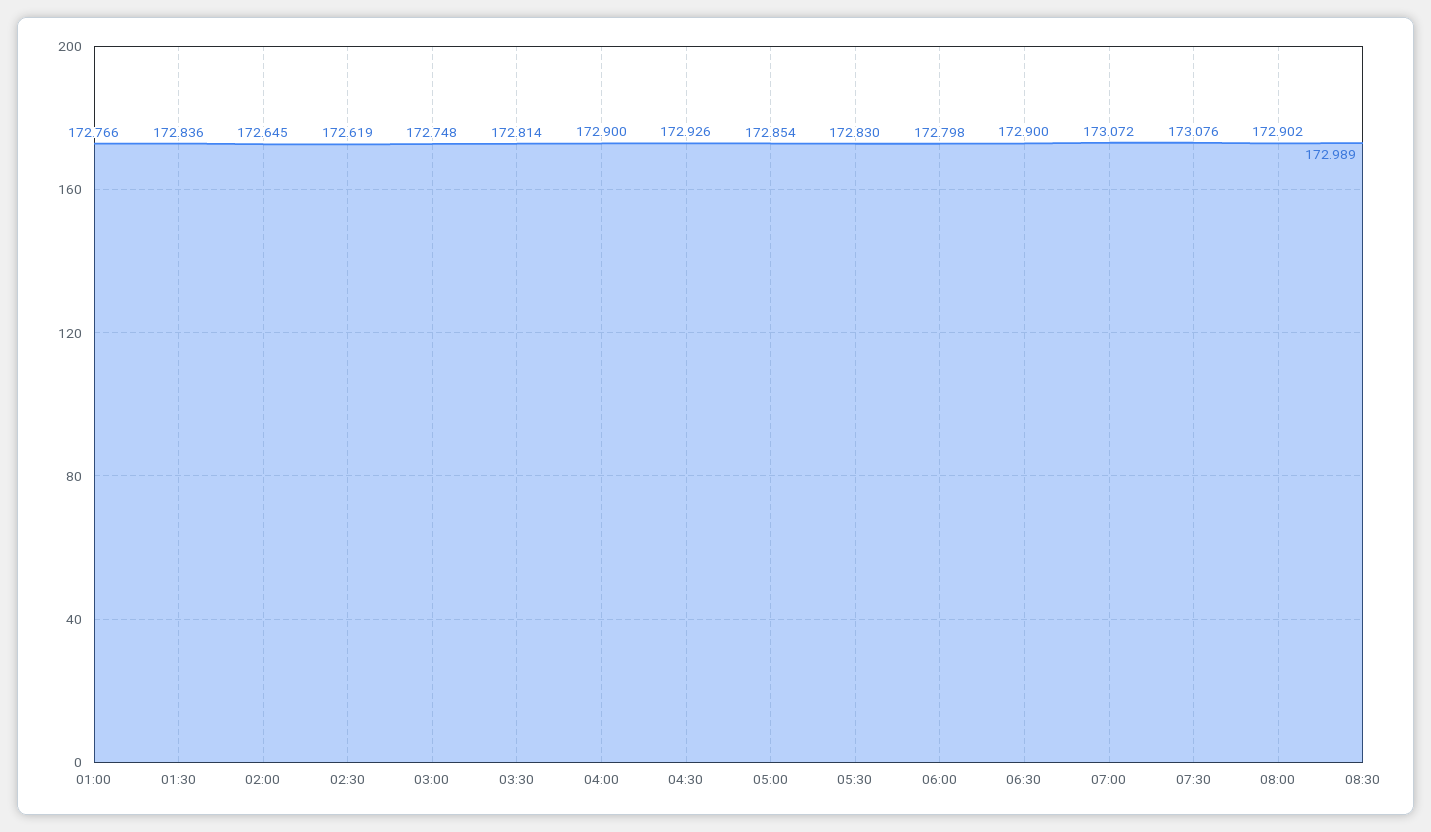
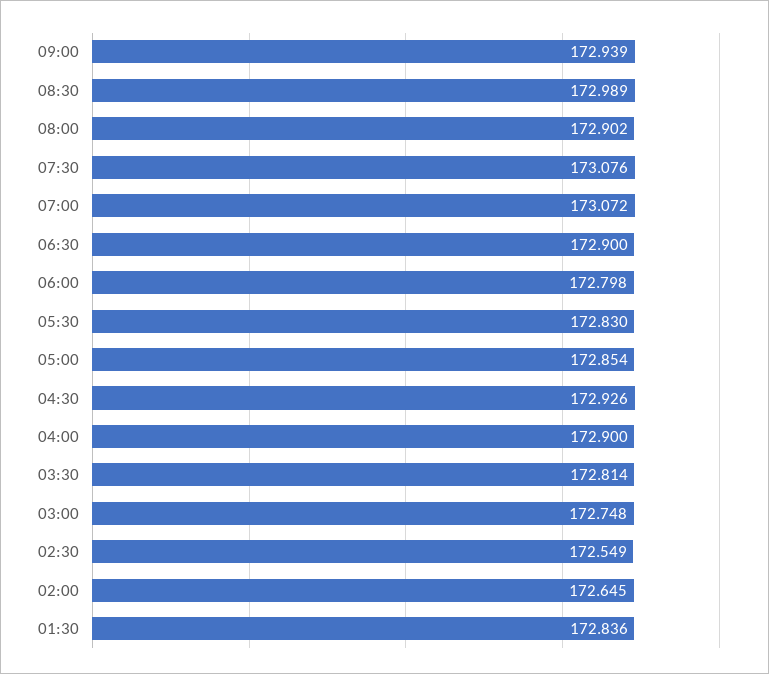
01:00: 172.766 -> none
02:30: 172.619 -> 172.549
09:00: none -> 172.939

